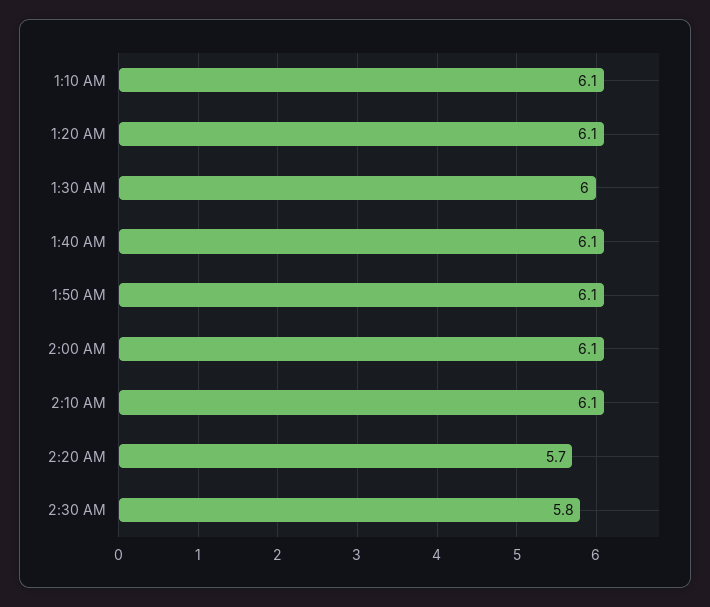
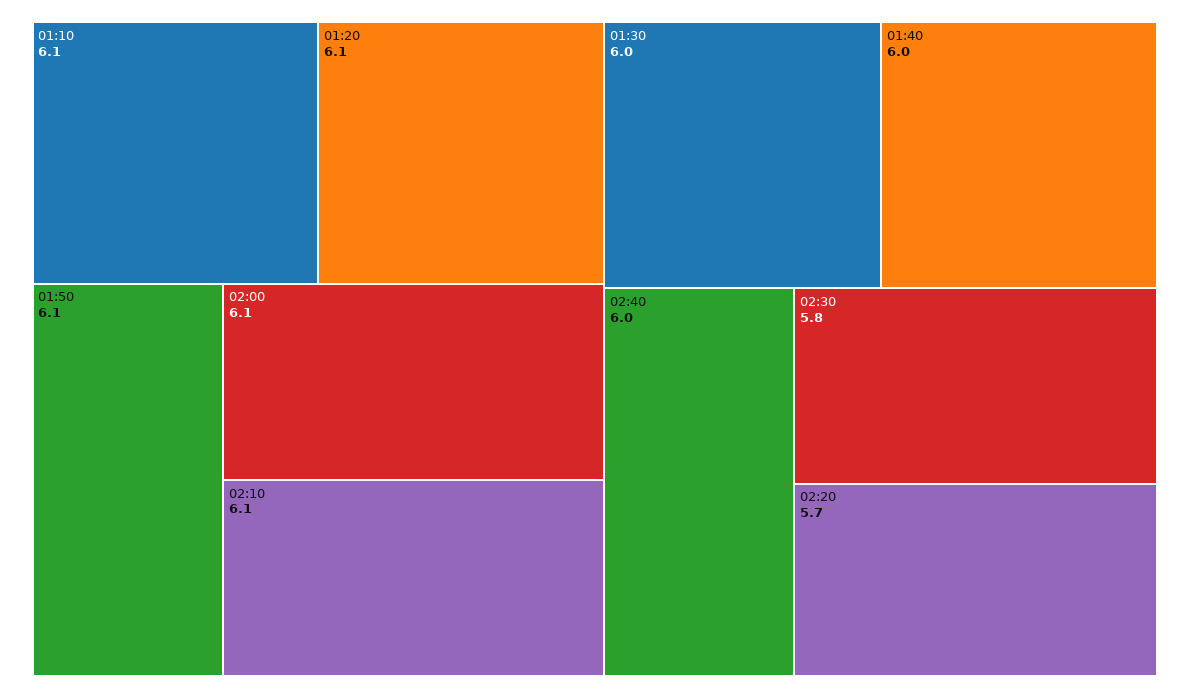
1:40 AM: 6.1 -> 6
02:40: none -> 6

